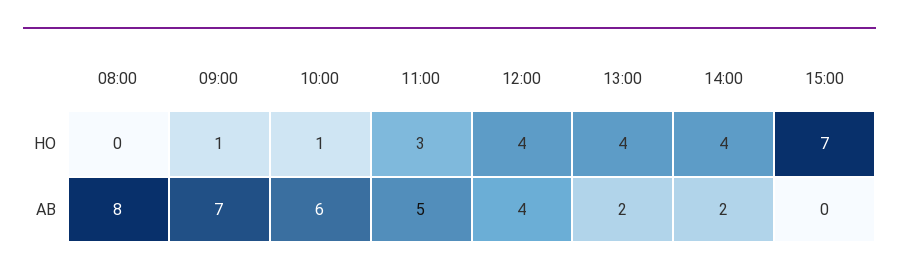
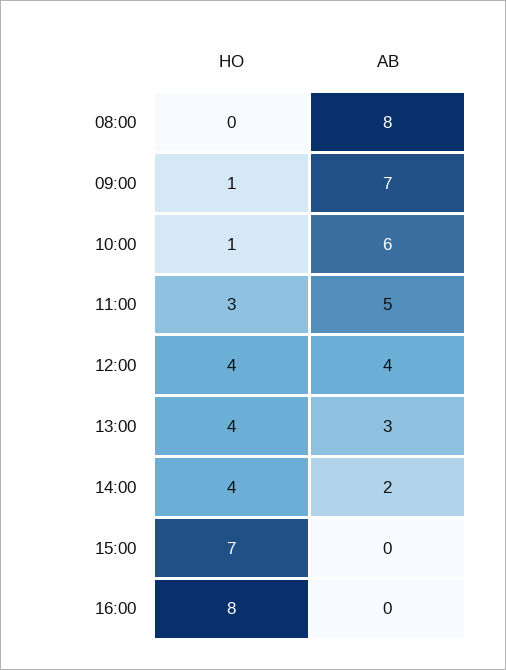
13:00, AB: 2 -> 3
16:00, HO: none -> 8
16:00, AB: none -> 0

